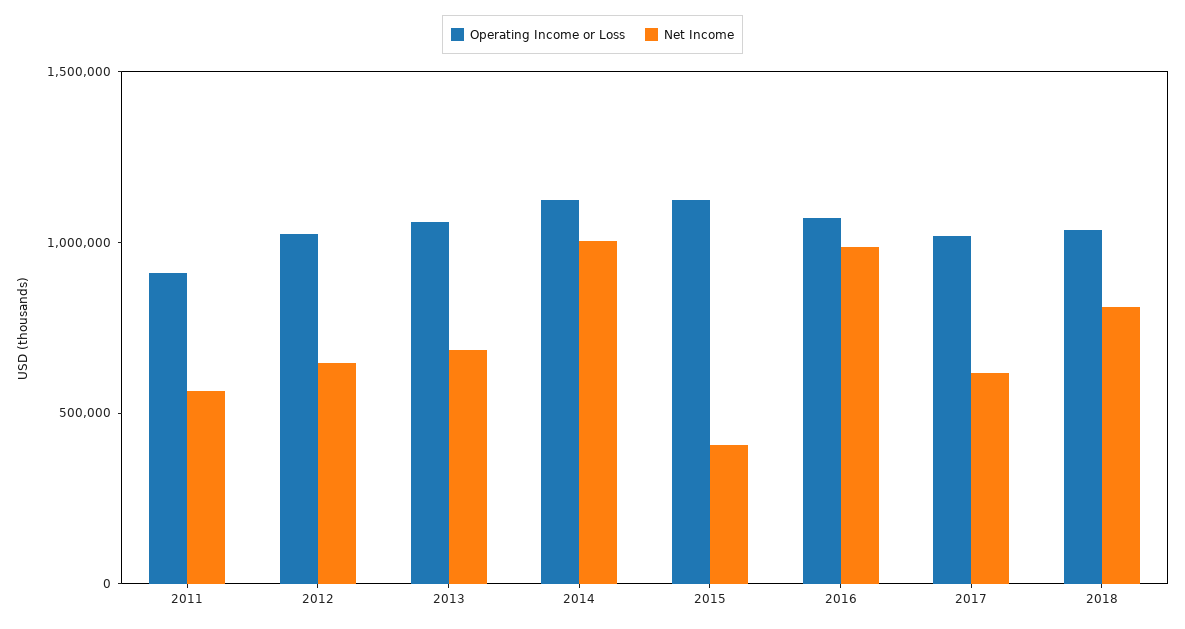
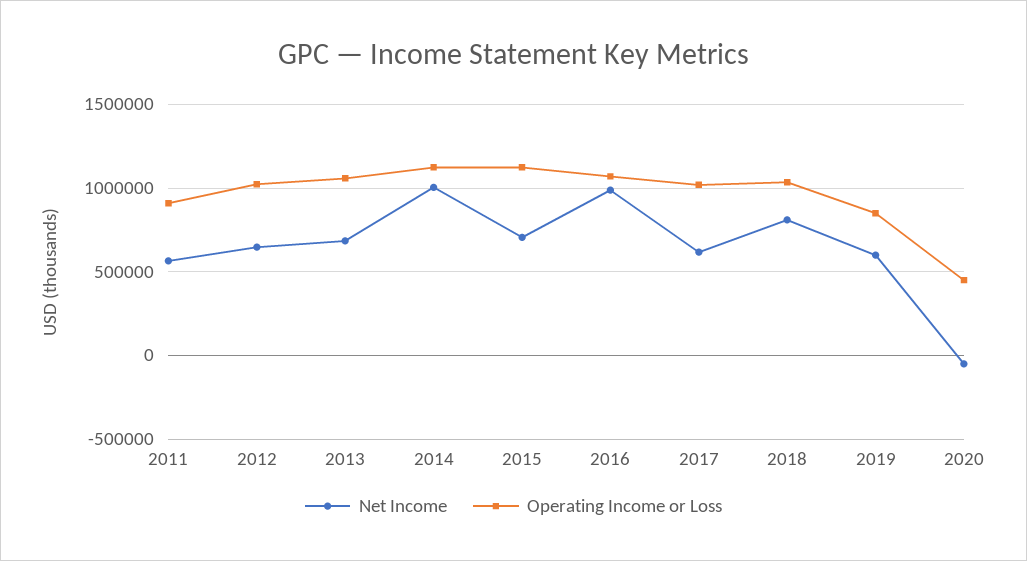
Net Income, 2015: 400000 -> 700000
Net Income, 2019: none -> 600000
Operating Income or Loss, 2019: none -> 850000
Net Income, 2020: none -> -50000
Operating Income or Loss, 2020: none -> 450000

